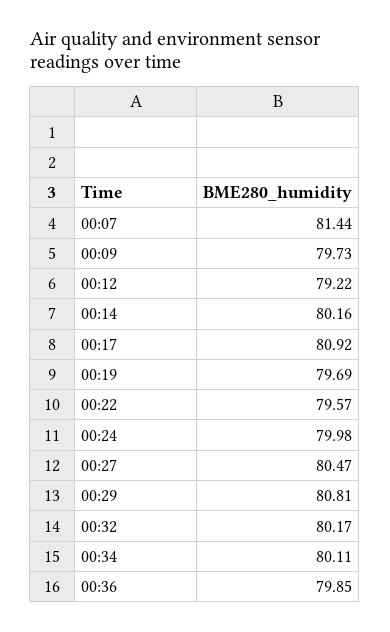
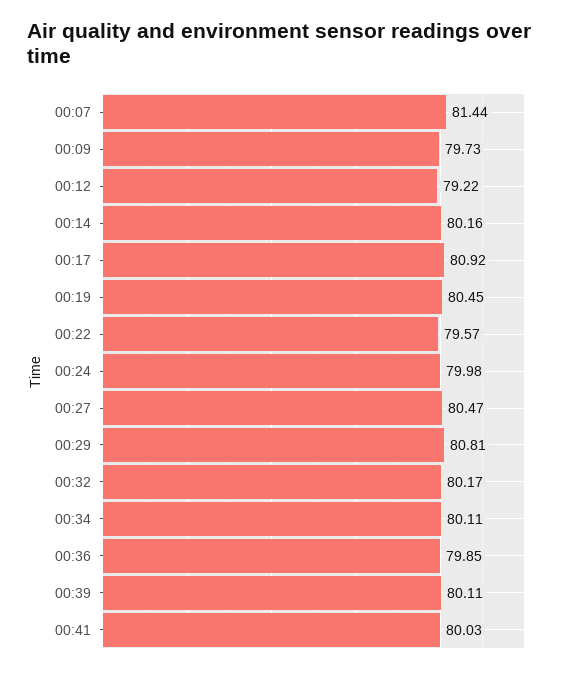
00:19: 79.69 -> 80.45
00:39: none -> 80.11
00:41: none -> 80.03

